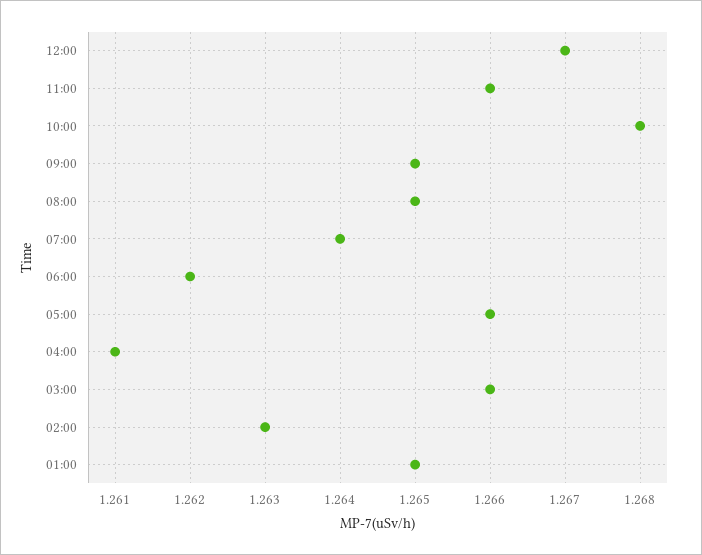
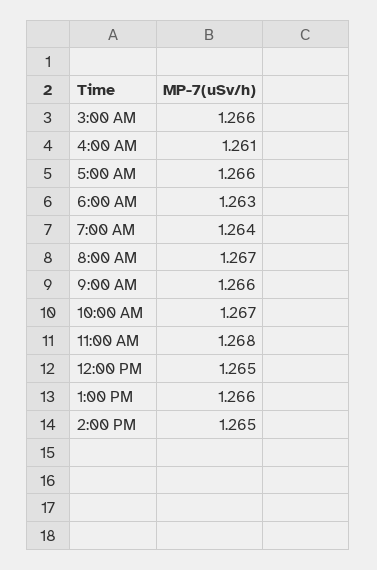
12:00: 1.267 -> 1.265
11:00: 1.266 -> 1.268
10:00: 1.268 -> 1.267
09:00: 1.265 -> 1.266
08:00: 1.265 -> 1.267
06:00: 1.262 -> 1.263
02:00: 1.263 -> none
01:00: 1.265 -> none
1:00 PM: none -> 1.266
2:00 PM: none -> 1.265

